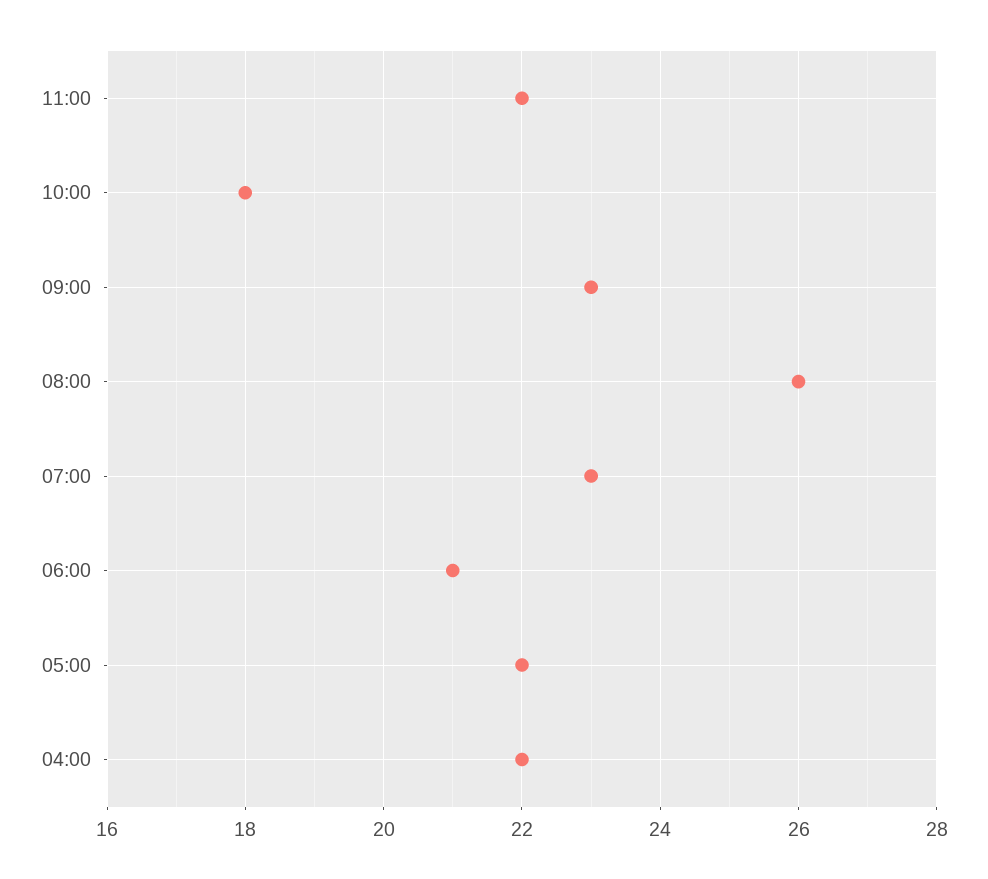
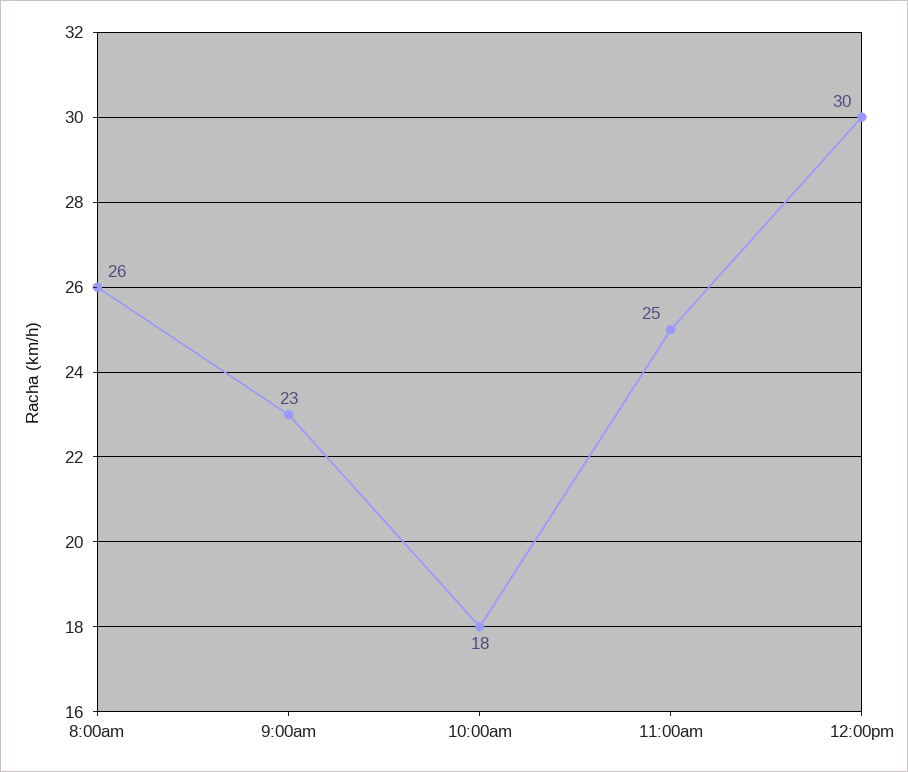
11:00: 22 -> 25
07:00: 23 -> none
06:00: 21 -> none
05:00: 22 -> none
04:00: 22 -> none
12:00pm: none -> 30

